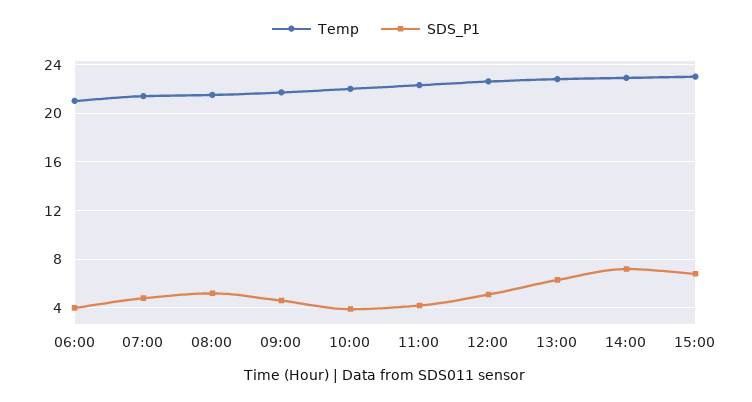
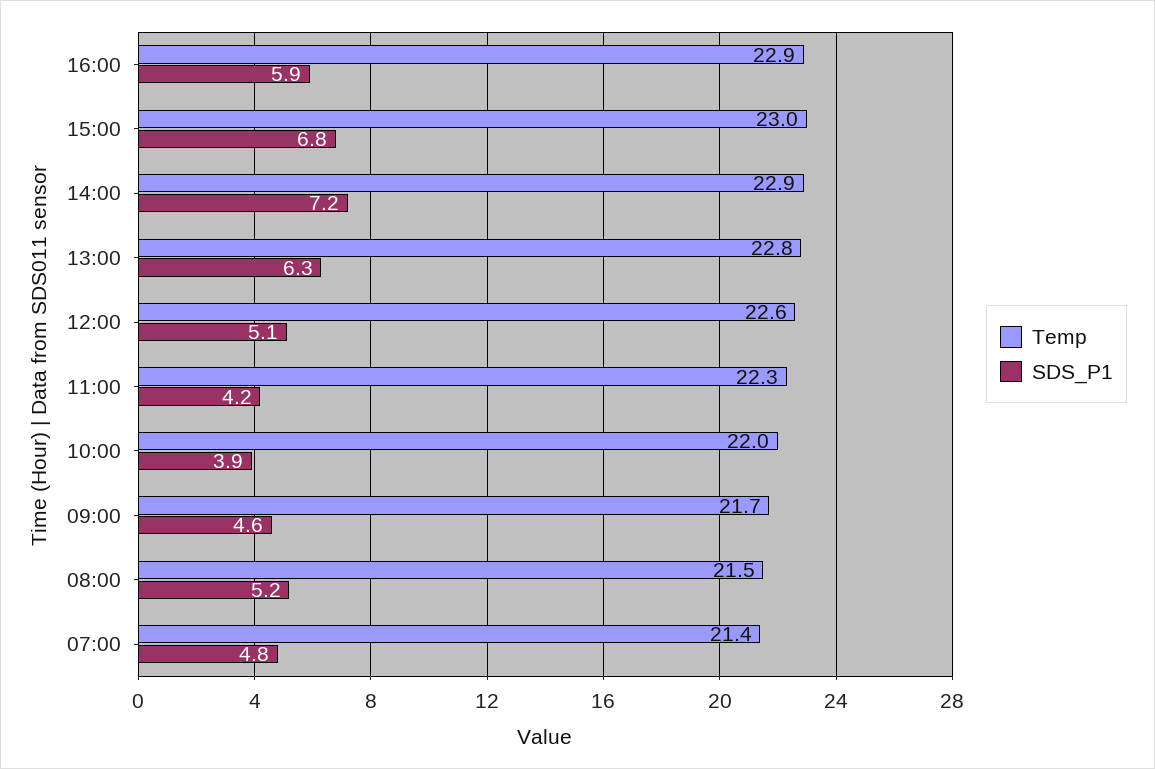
Temp, 06:00: 21 -> none
SDS_P1, 06:00: 4 -> none
Temp, 16:00: none -> 22.9
SDS_P1, 16:00: none -> 5.9

